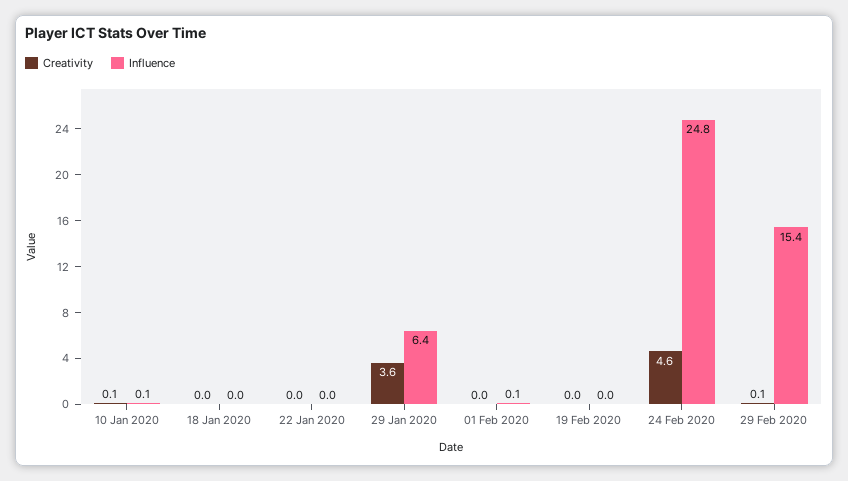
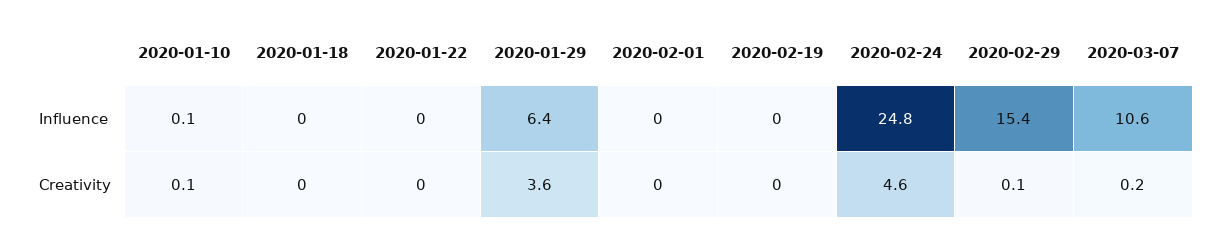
Influence, 01 Feb 2020: 0.1 -> 0
Influence, 2020-03-07: none -> 10.6
Creativity, 2020-03-07: none -> 0.2

